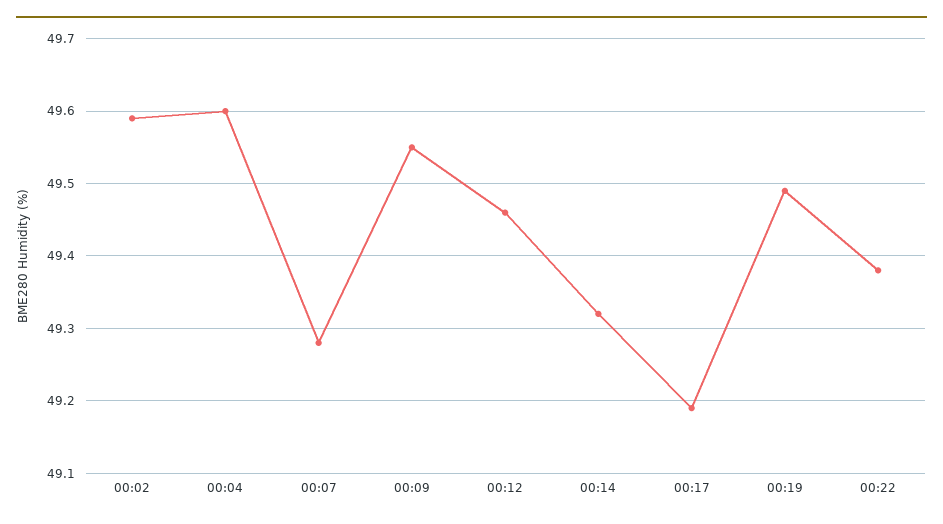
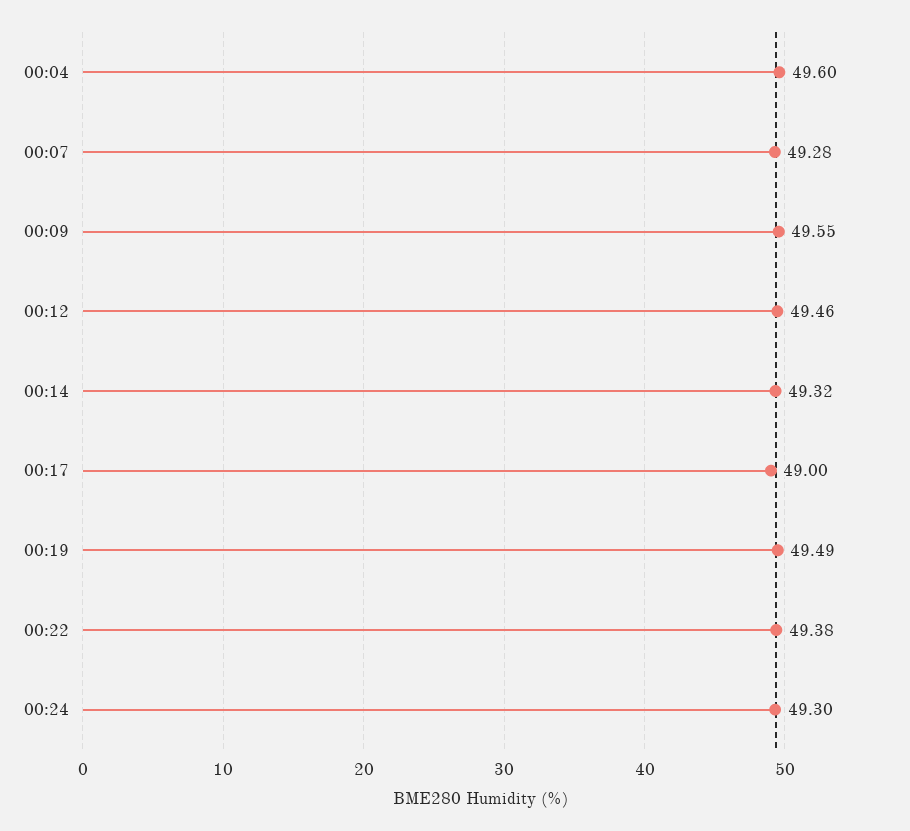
00:02: 49.59 -> none
00:17: 49.19 -> 49
00:24: none -> 49.3

